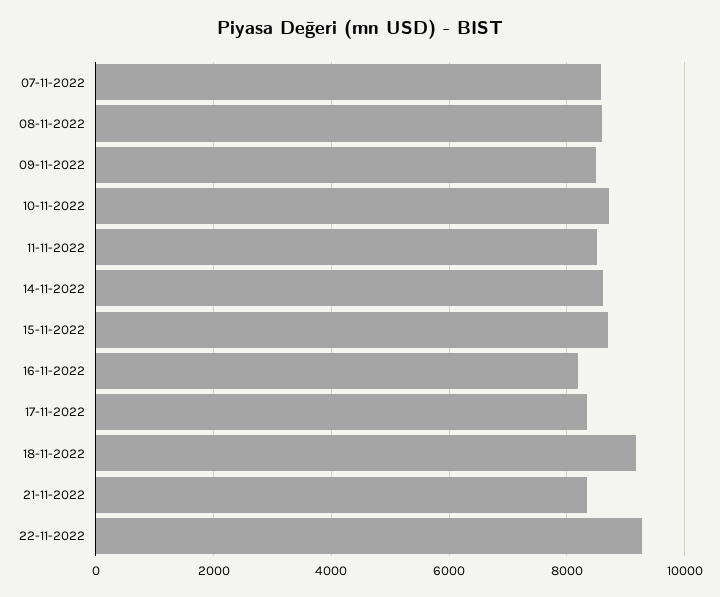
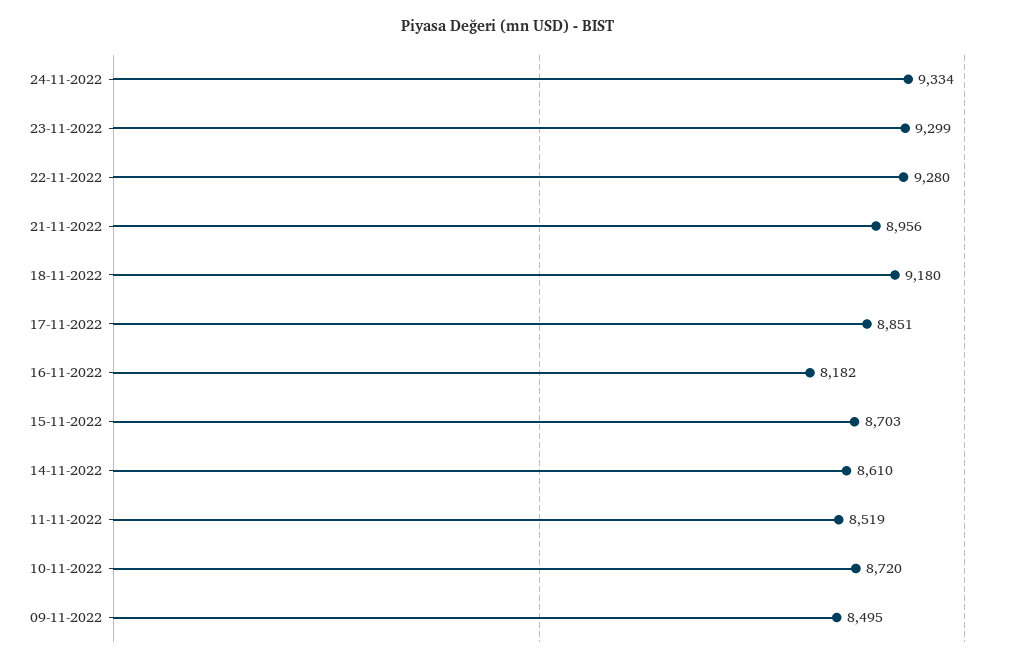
07-11-2022: 8600 -> none
08-11-2022: 8600 -> none
17-11-2022: 8400 -> 8851
21-11-2022: 8400 -> 8956
24-11-2022: none -> 9334
23-11-2022: none -> 9299

